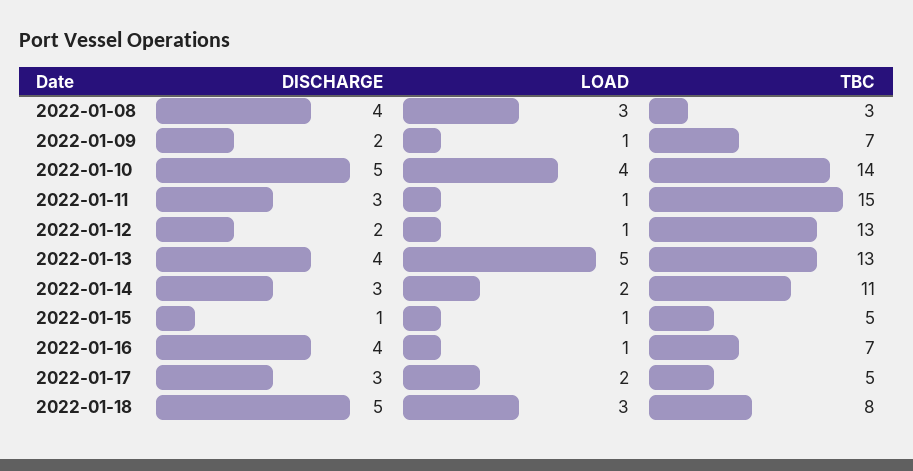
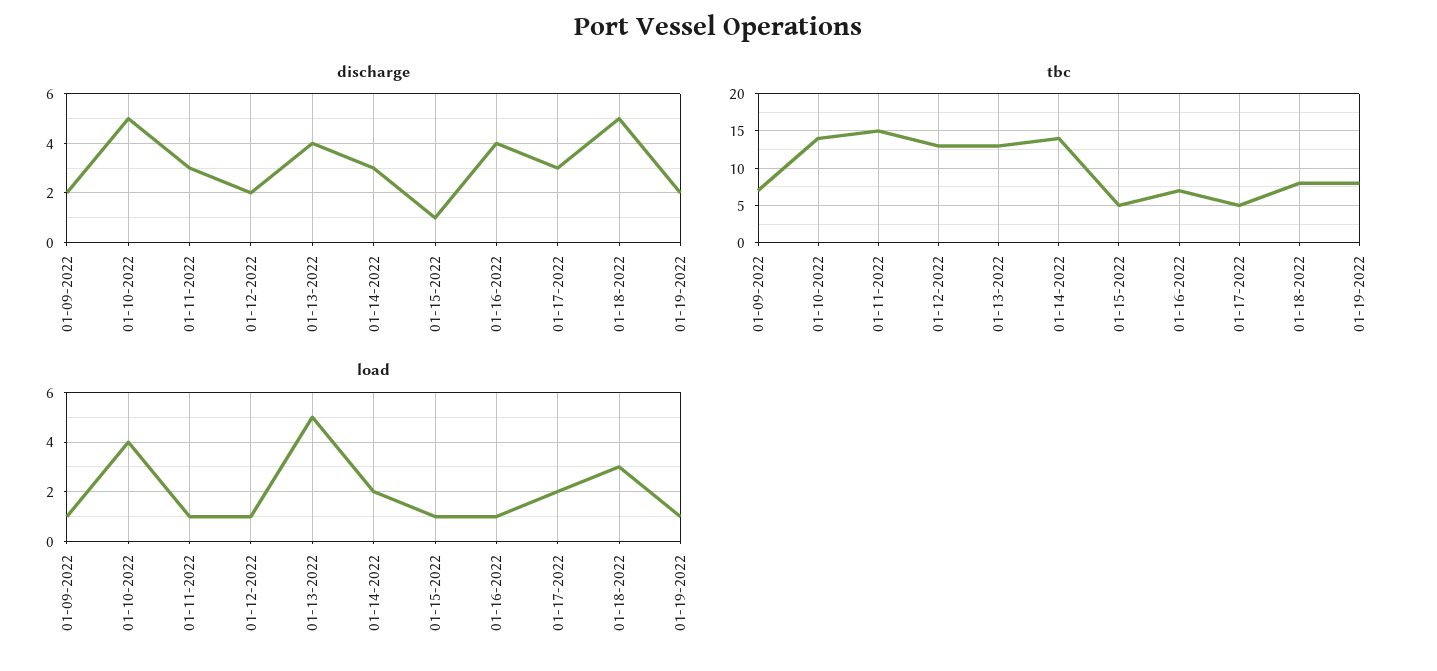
DISCHARGE, 2022-01-08: 4 -> none
LOAD, 2022-01-08: 3 -> none
TBC, 2022-01-08: 3 -> none
TBC, 2022-01-14: 11 -> 14
DISCHARGE, 01-19-2022: none -> 2
TBC, 01-19-2022: none -> 8
LOAD, 01-19-2022: none -> 1

